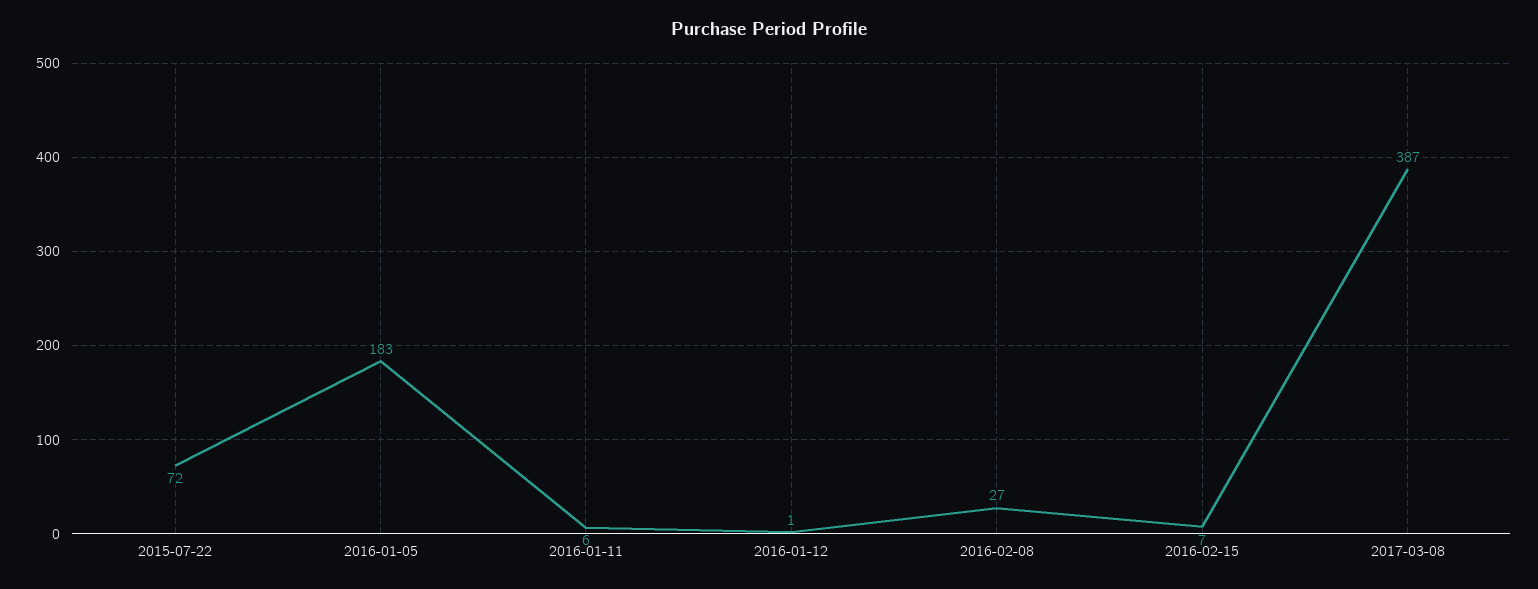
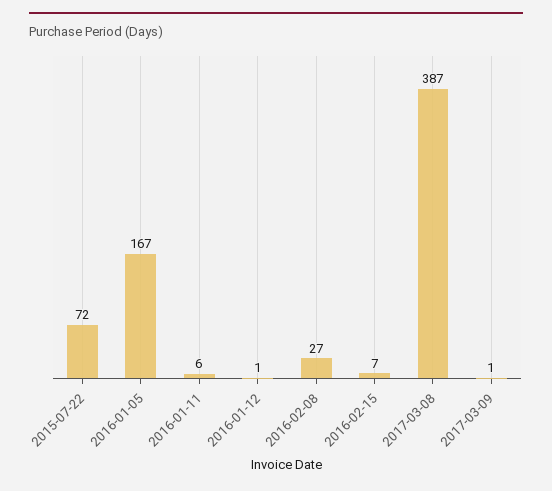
2016-01-05: 183 -> 167
2017-03-09: none -> 1

